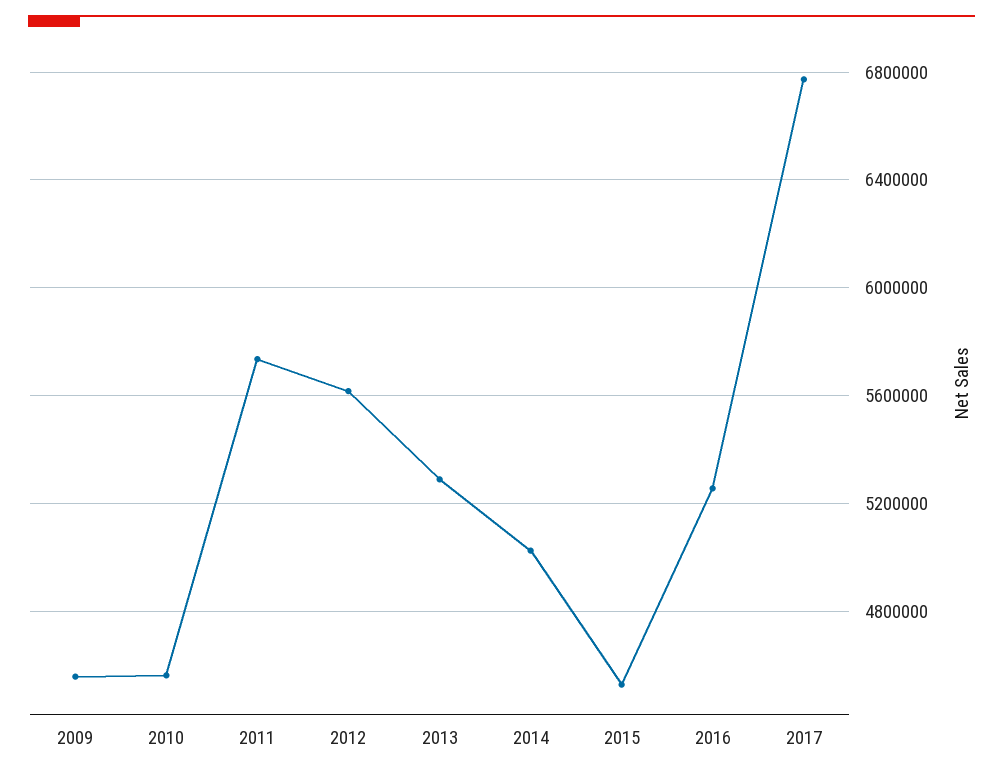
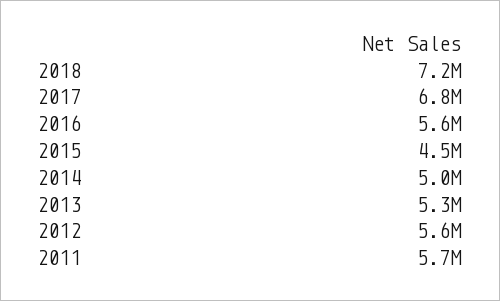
2009: 4550000 -> none
2010: 4550000 -> none
2016: 5250000 -> 5600000
2018: none -> 7200000

